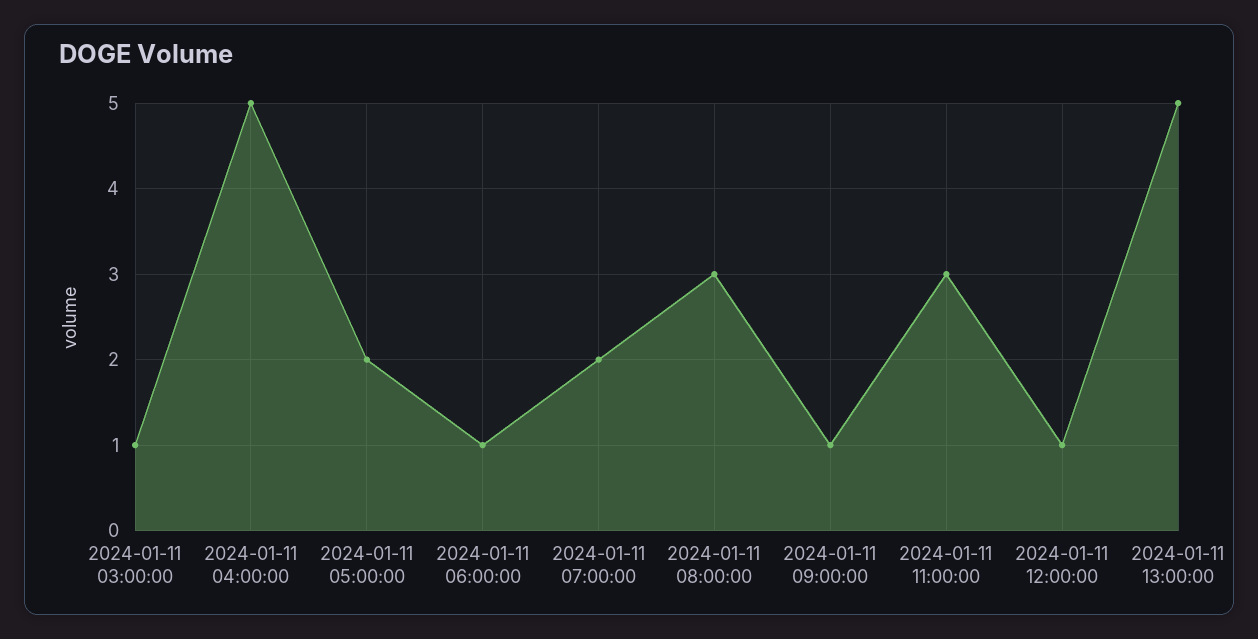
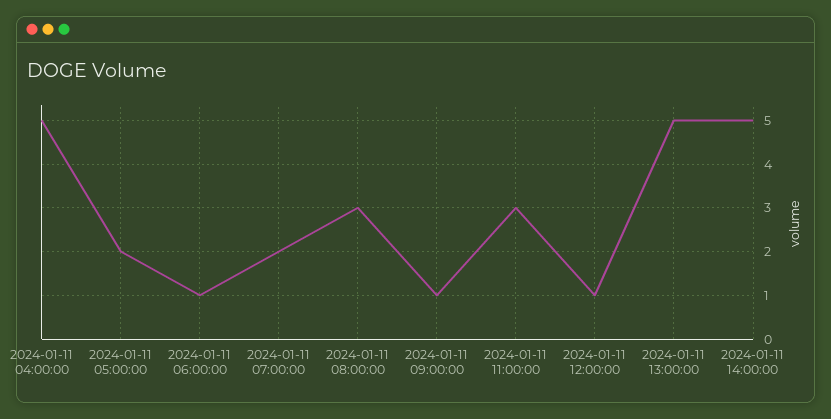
2024-01-11 03:00:00: 1 -> none
2024-01-11 14:00:00: none -> 5

